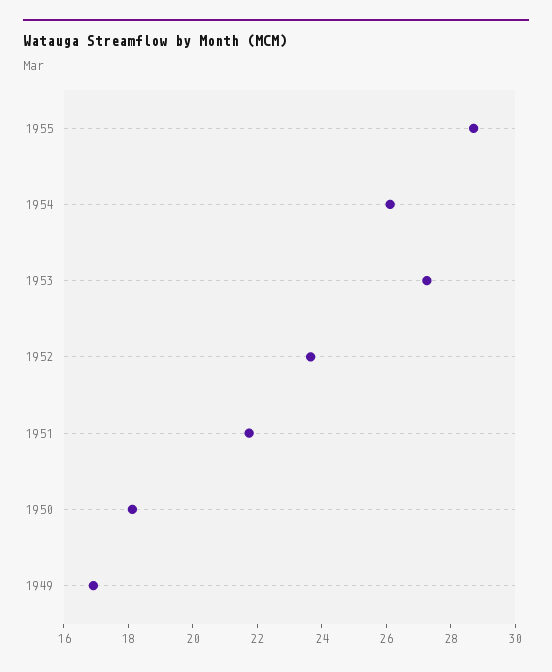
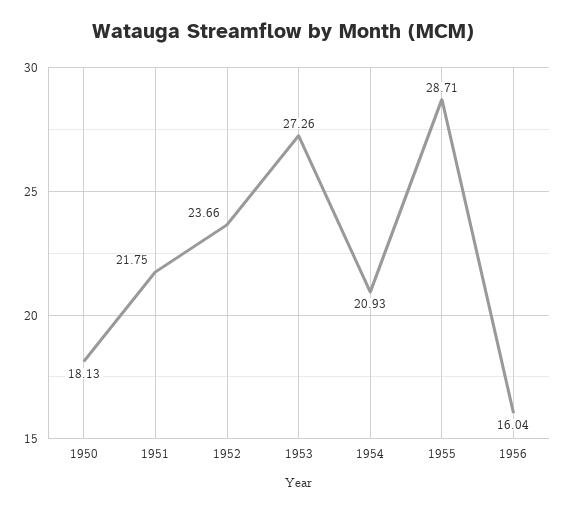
1954: 26 -> 20.93
1949: 17 -> none
1956: none -> 16.04

